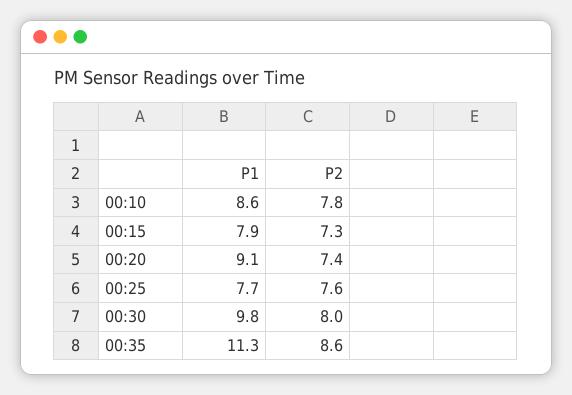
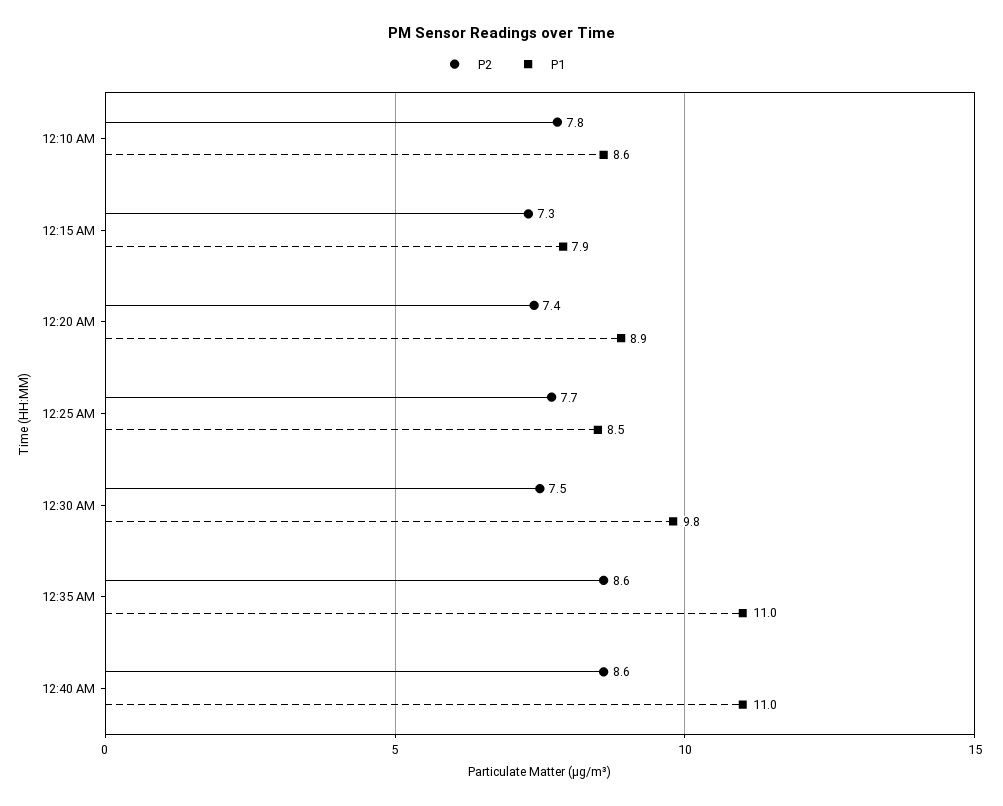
P1, 00:20: 9.1 -> 8.9
P1, 00:25: 7.7 -> 8.5
P2, 00:25: 7.6 -> 7.7
P2, 00:30: 8 -> 7.5
P1, 00:35: 11.3 -> 11
P2, 12:40 AM: none -> 8.6
P1, 12:40 AM: none -> 11

